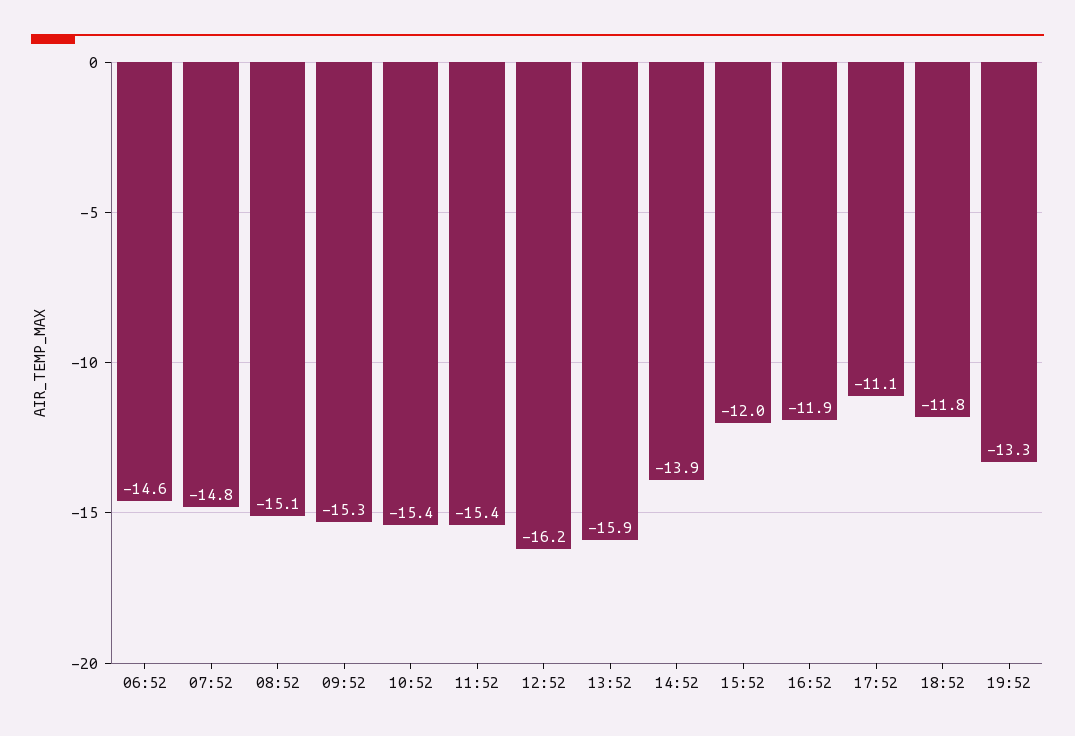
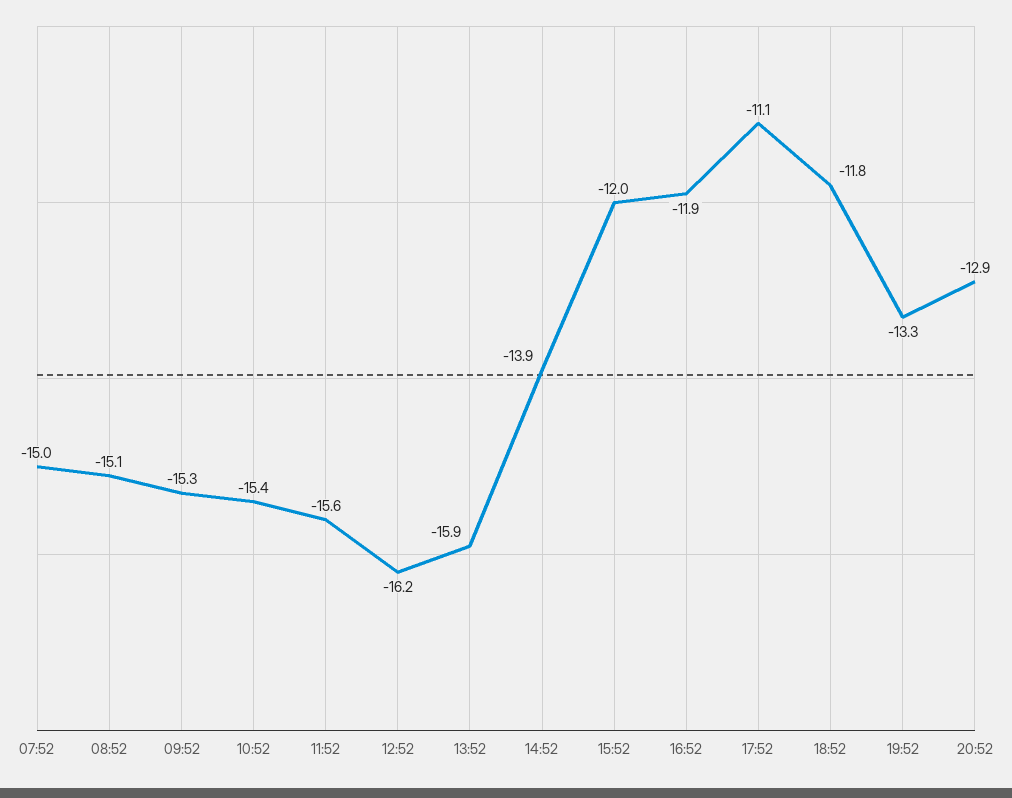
06:52: -14.6 -> none
07:52: -14.8 -> -15
11:52: -15.4 -> -15.6
20:52: none -> -12.9

